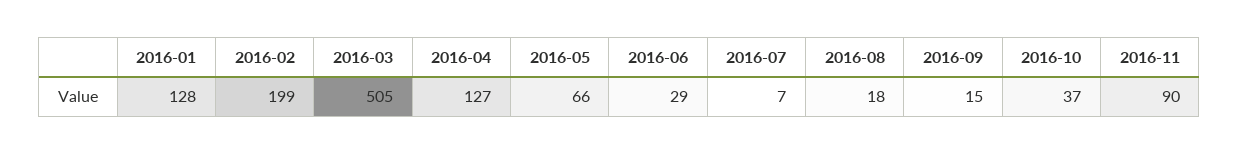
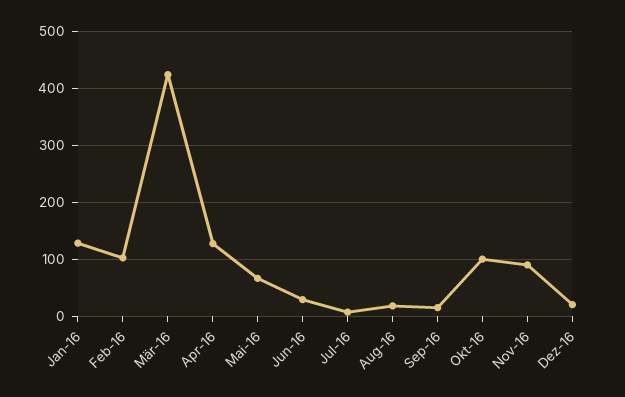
2016-02: 199 -> 100
2016-03: 505 -> 420
2016-10: 37 -> 100
Dez-16: none -> 20

